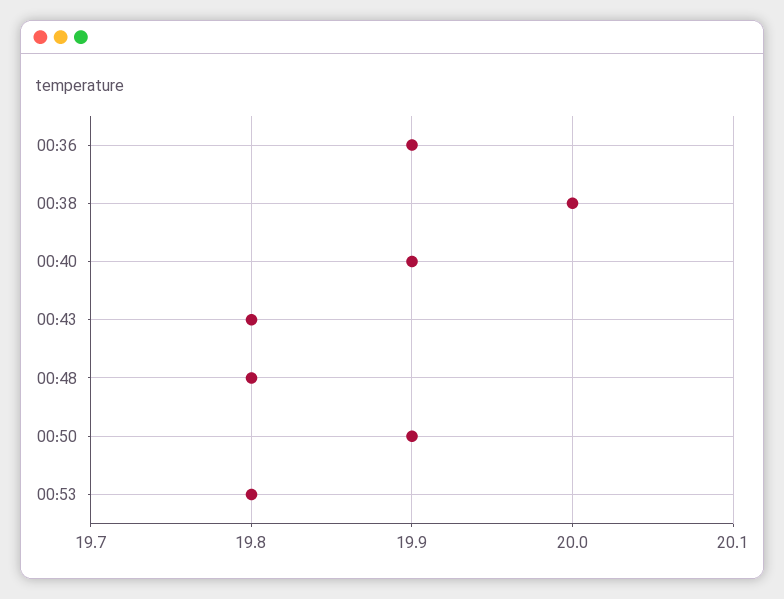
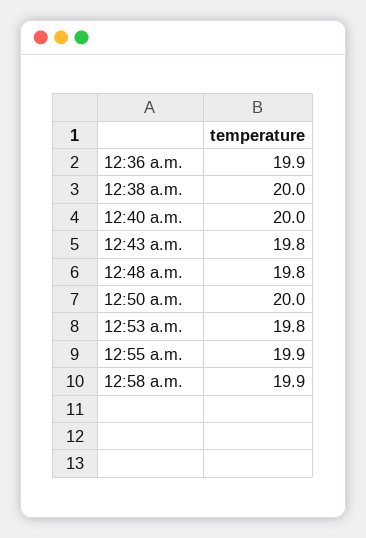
00:40: 19.9 -> 20
00:50: 19.9 -> 20
12:55 a.m.: none -> 19.9
12:58 a.m.: none -> 19.9

